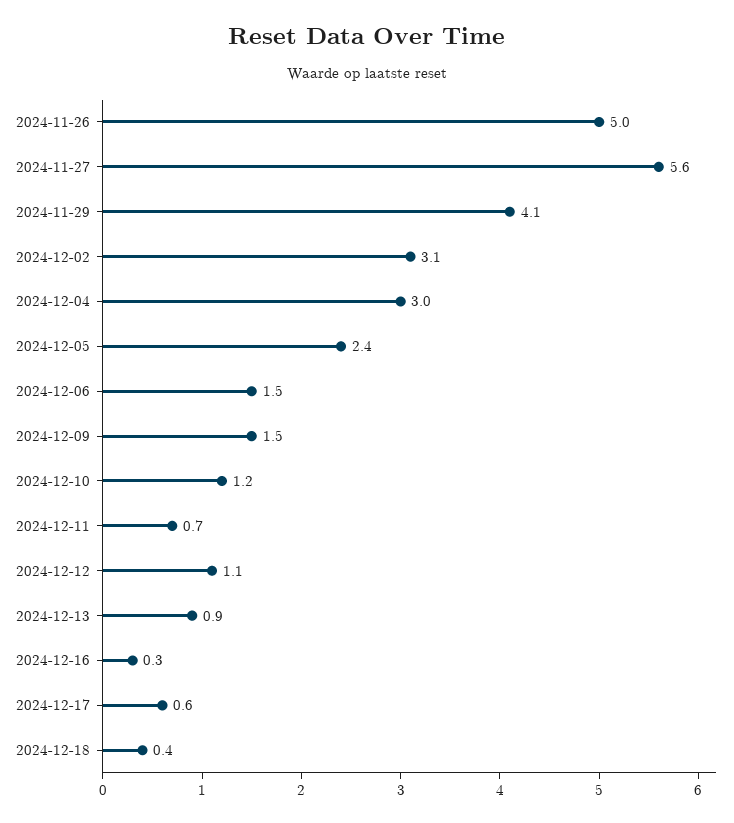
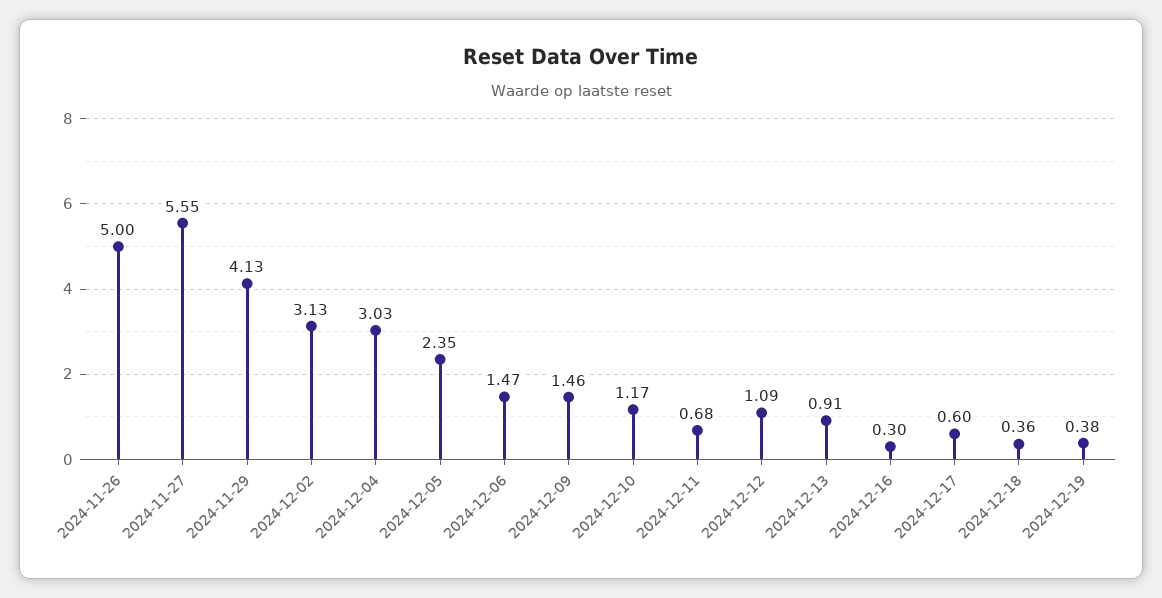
2024-12-19: none -> 0.38

